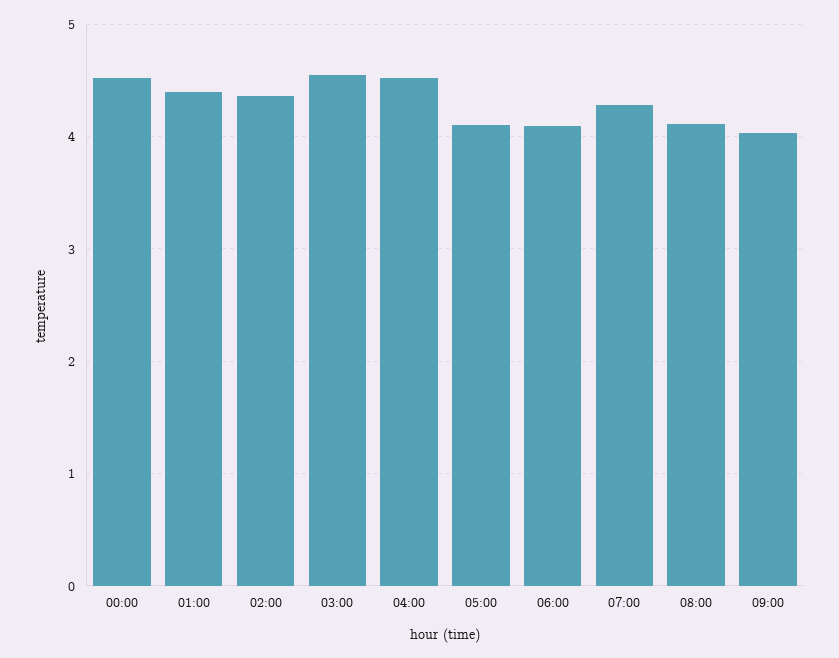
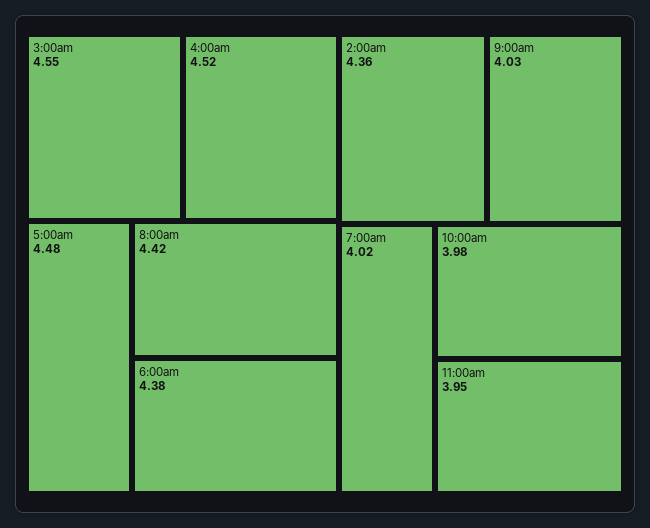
00:00: 4.5 -> none
01:00: 4.4 -> none
05:00: 4.1 -> 4.48
06:00: 4.1 -> 4.38
07:00: 4.3 -> 4.02
08:00: 4.1 -> 4.42
10:00am: none -> 3.98
11:00am: none -> 3.95

